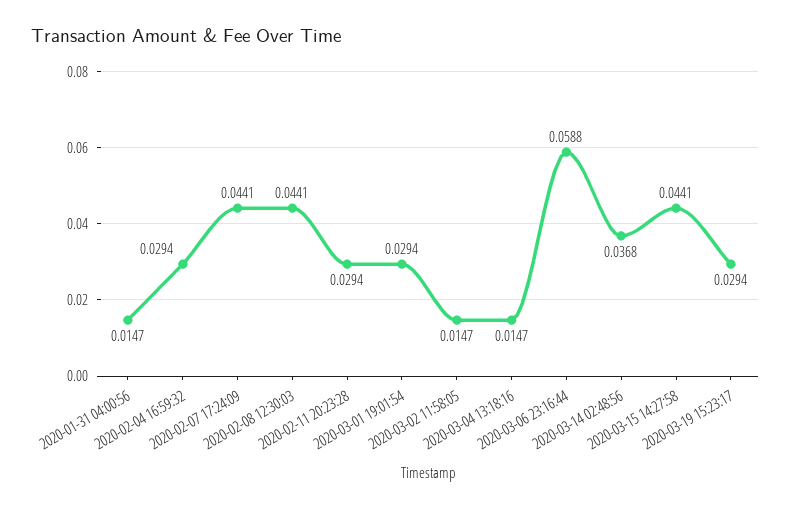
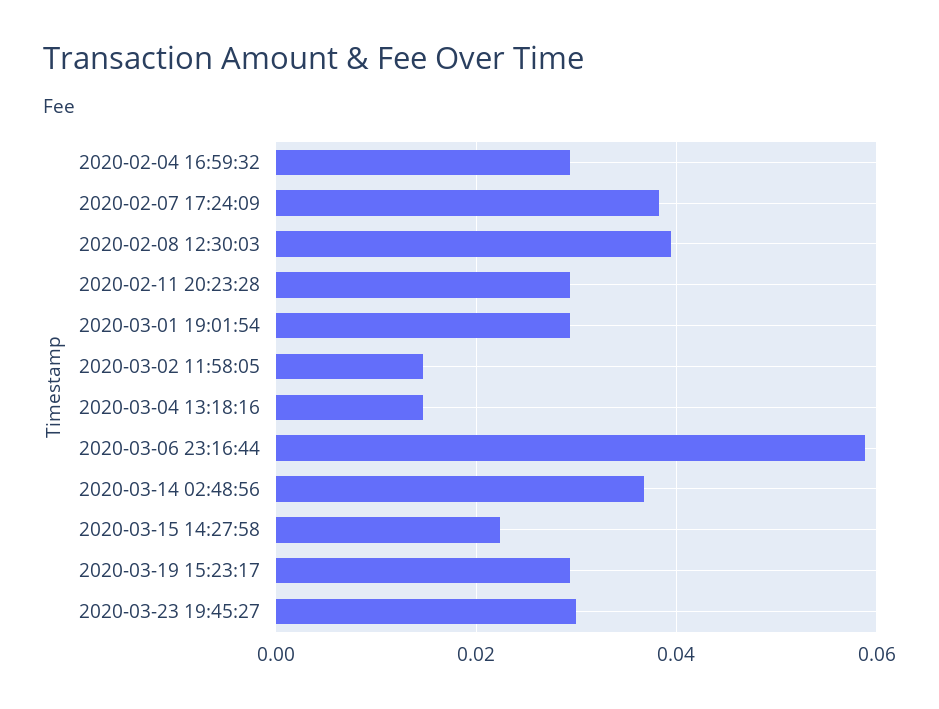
2020-01-31 04:00:56: 0.0147 -> none
2020-02-07 17:24:09: 0.0441 -> 0.038
2020-02-08 12:30:03: 0.0441 -> 0.04
2020-03-15 14:27:58: 0.0441 -> 0.022
2020-03-23 19:45:27: none -> 0.03

